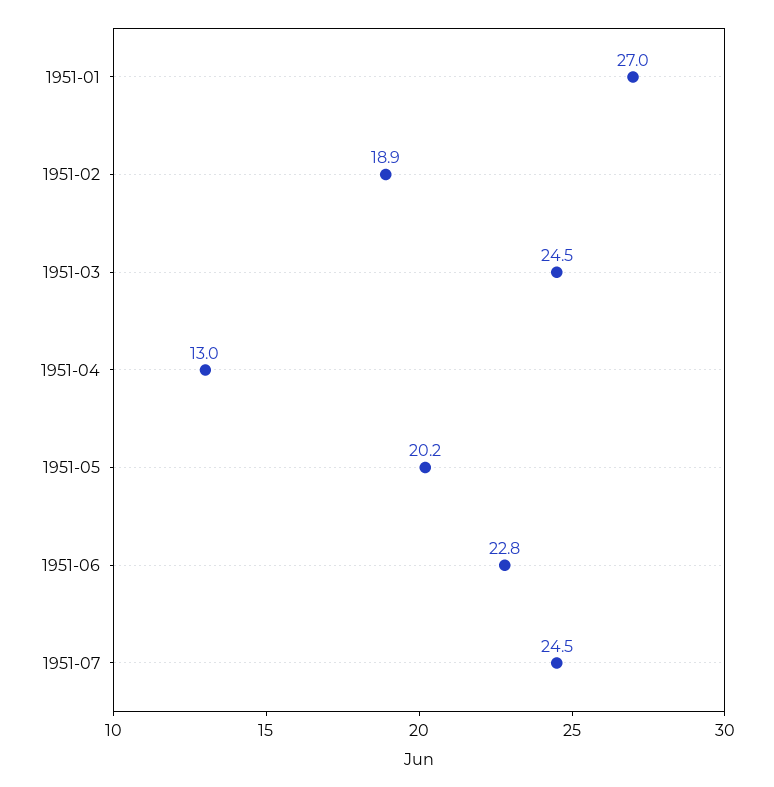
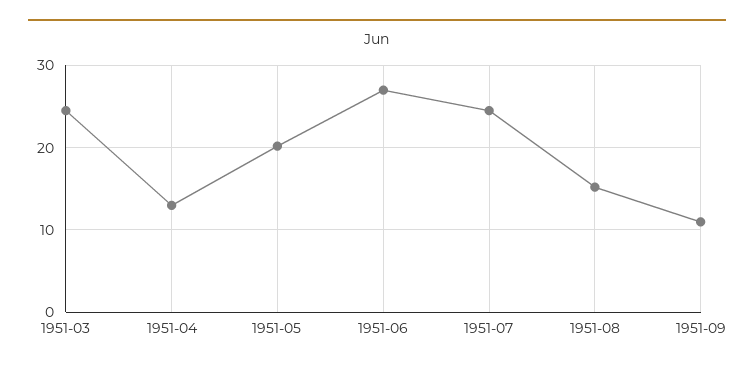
1951-01: 27 -> none
1951-02: 18.9 -> none
1951-06: 22.8 -> 27
1951-08: none -> 15
1951-09: none -> 11

